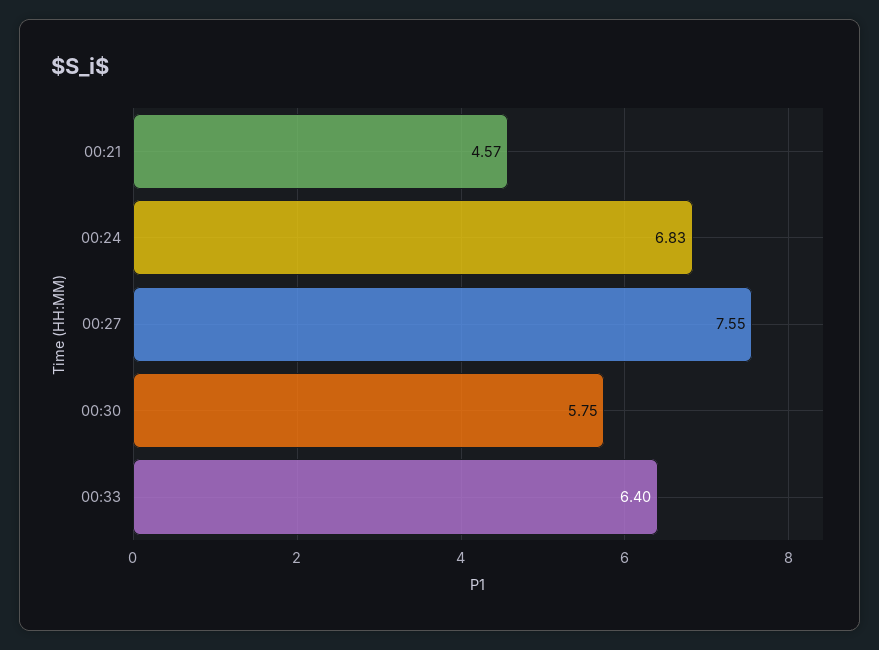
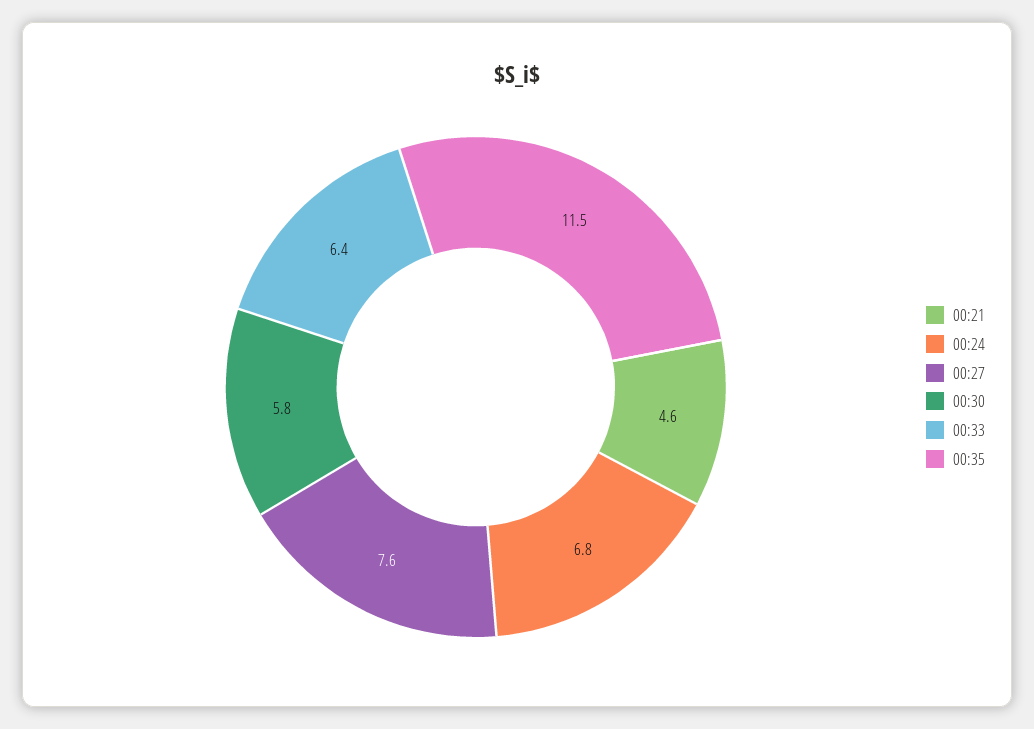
00:35: none -> 11.5

